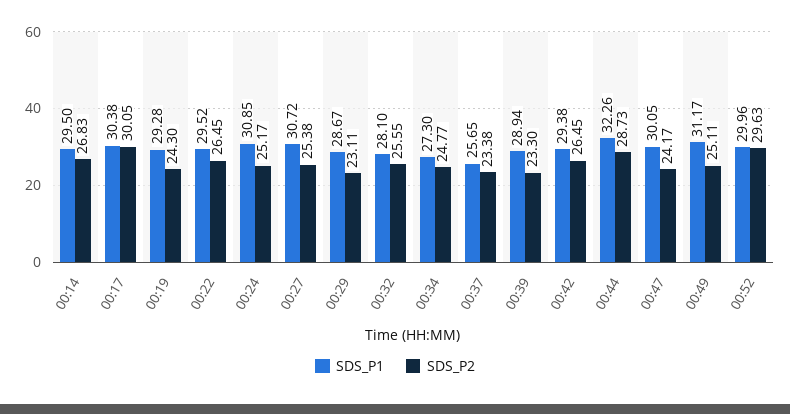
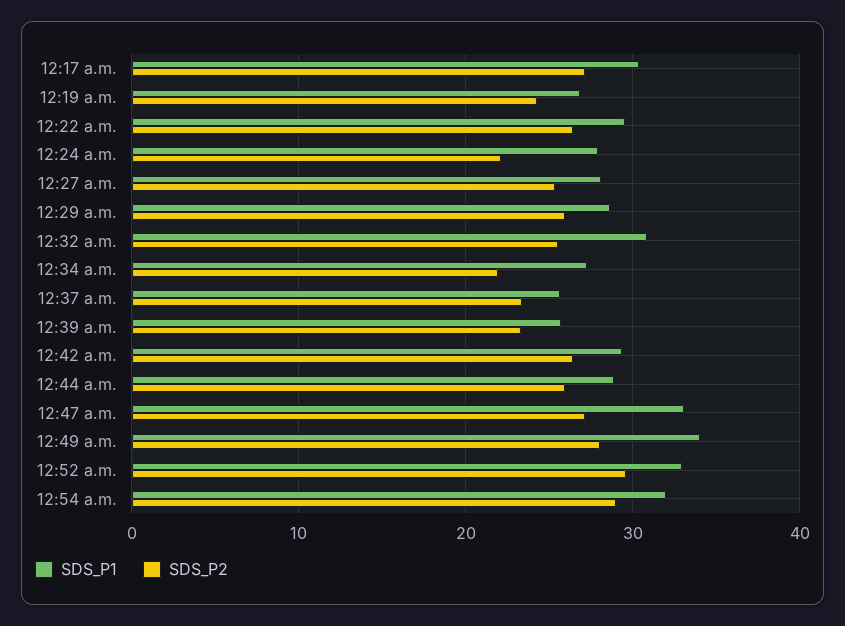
SDS_P1, 00:14: 29.5 -> none
SDS_P2, 00:14: 26.83 -> none
SDS_P2, 00:17: 30.05 -> 27
SDS_P1, 00:19: 29.28 -> 27
SDS_P1, 00:24: 30.85 -> 28
SDS_P2, 00:24: 25.17 -> 22
SDS_P1, 00:27: 30.72 -> 28
SDS_P2, 00:29: 23.11 -> 26
SDS_P1, 00:32: 28.1 -> 31
SDS_P2, 00:34: 24.77 -> 22
SDS_P1, 00:39: 28.94 -> 26
SDS_P1, 00:44: 32.26 -> 29
SDS_P2, 00:44: 28.73 -> 26
SDS_P1, 00:47: 30.05 -> 33
SDS_P2, 00:47: 24.17 -> 27
SDS_P1, 00:49: 31.17 -> 34
SDS_P2, 00:49: 25.11 -> 28
SDS_P1, 00:52: 29.96 -> 33
SDS_P1, 12:54 a.m.: none -> 32
SDS_P2, 12:54 a.m.: none -> 29

